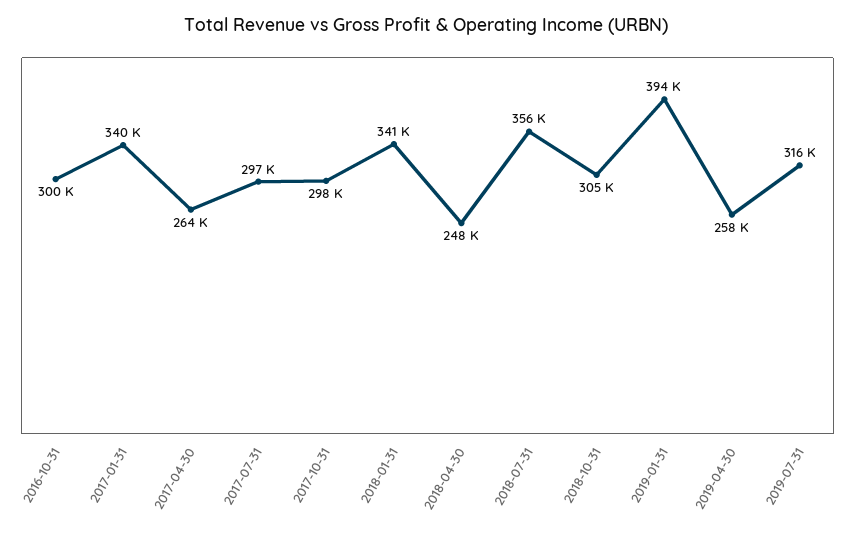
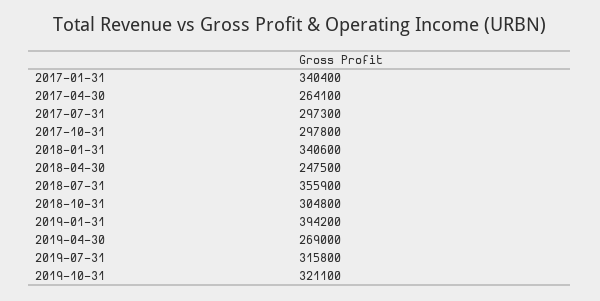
2016-10-31: 300000 -> none
2019-04-30: 258000 -> 269000
2019-10-31: none -> 321100

